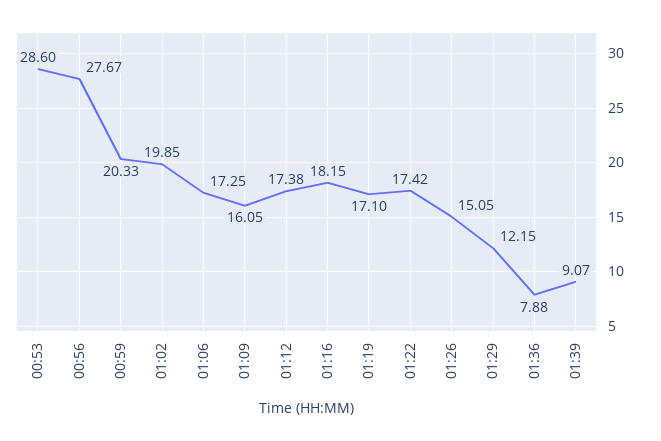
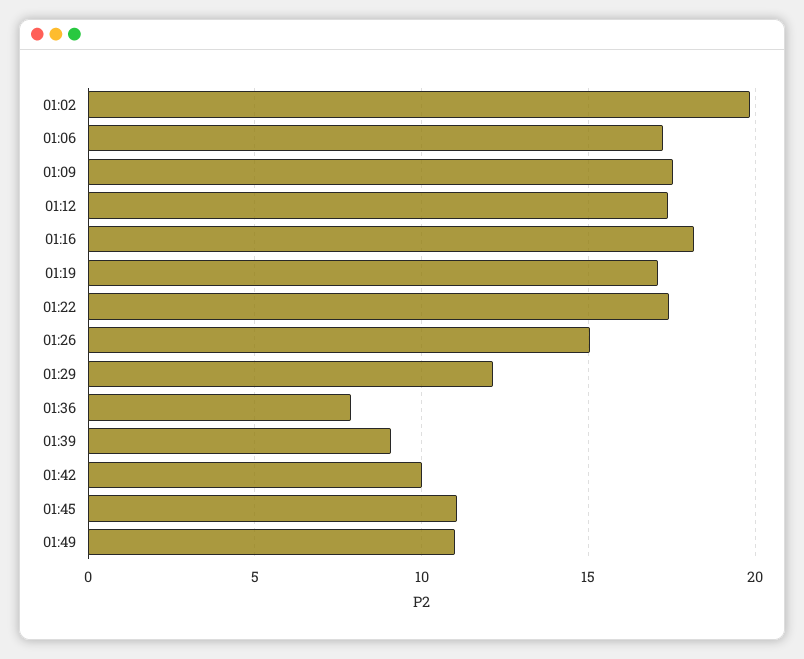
00:53: 28.6 -> none
00:56: 27.67 -> none
00:59: 20.33 -> none
01:09: 16.05 -> 17.5
01:42: none -> 10
01:45: none -> 11
01:49: none -> 11

